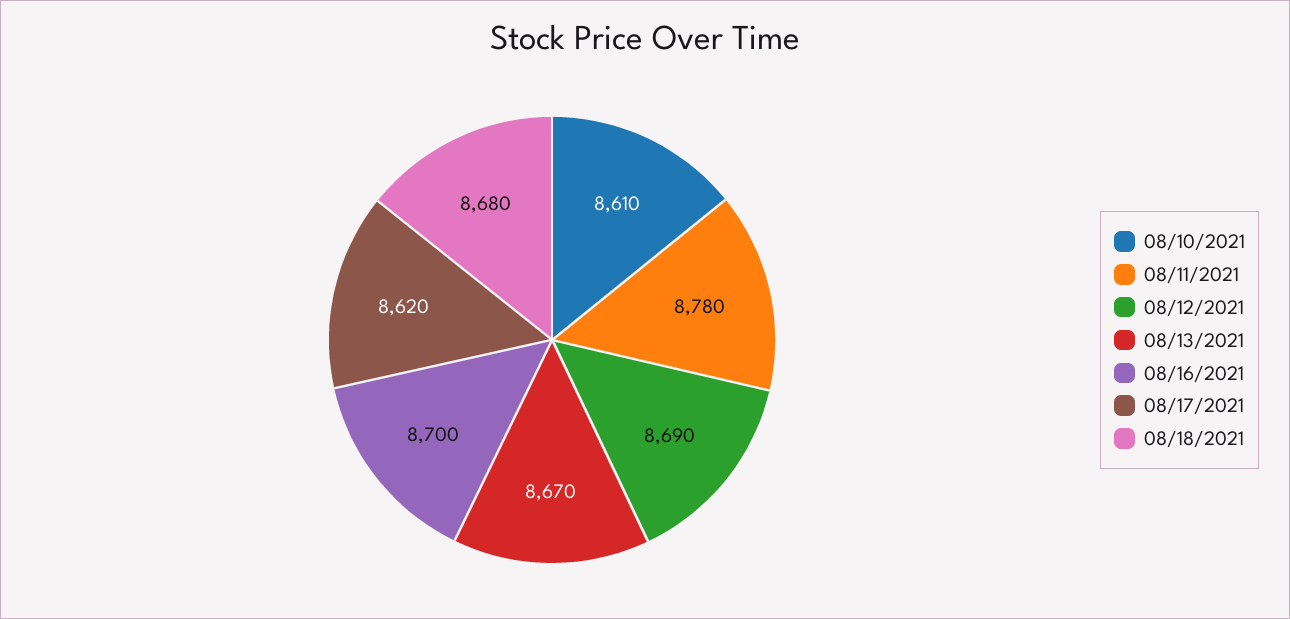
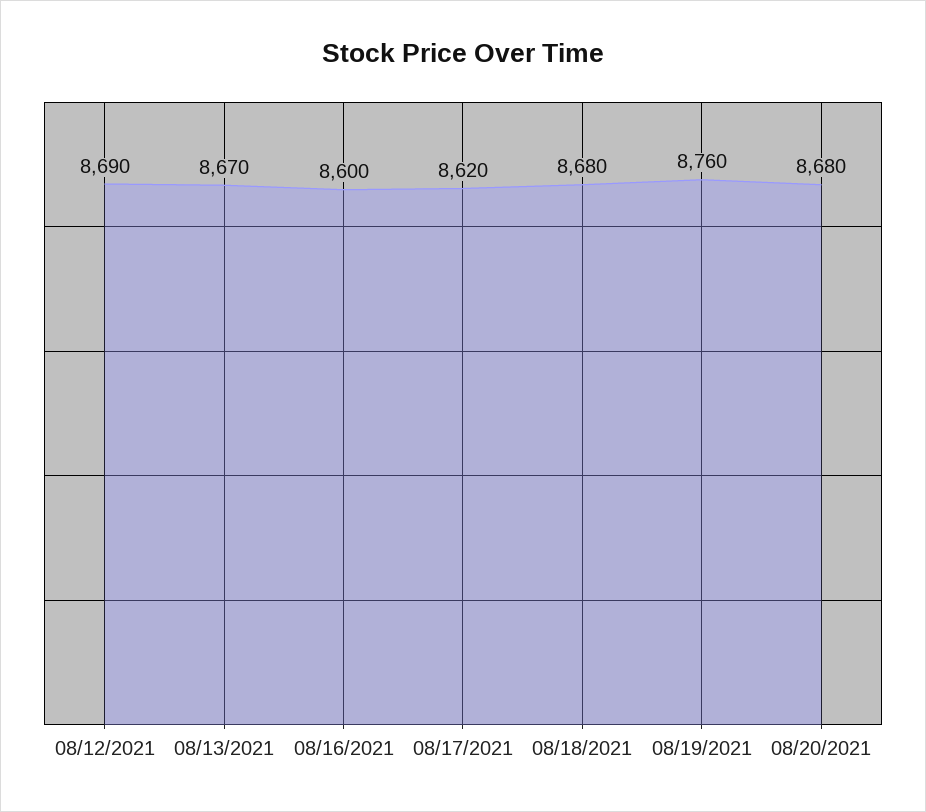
08/10/2021: 8610 -> none
08/11/2021: 8780 -> none
08/16/2021: 8700 -> 8600
08/19/2021: none -> 8760
08/20/2021: none -> 8680

